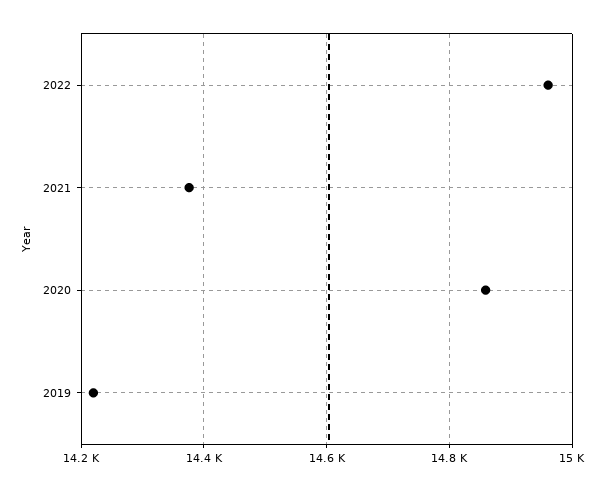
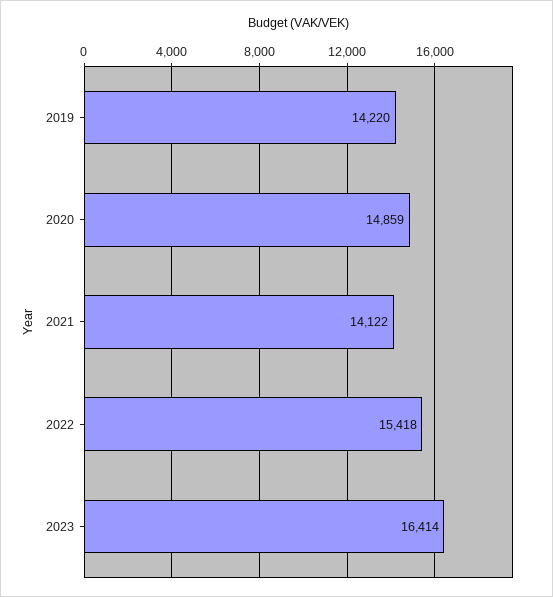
2022: 14960 -> 15418
2021: 14380 -> 14122
2023: none -> 16414

